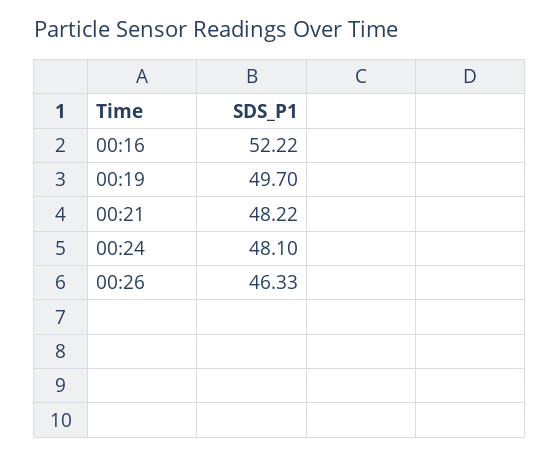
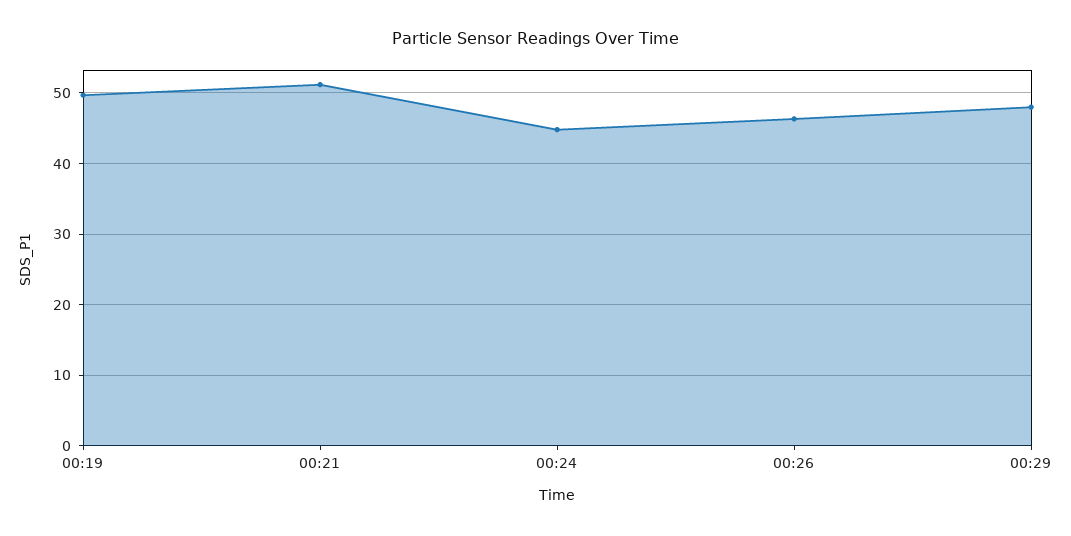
00:16: 52.22 -> none
00:21: 48.22 -> 51
00:24: 48.1 -> 45
00:29: none -> 48

